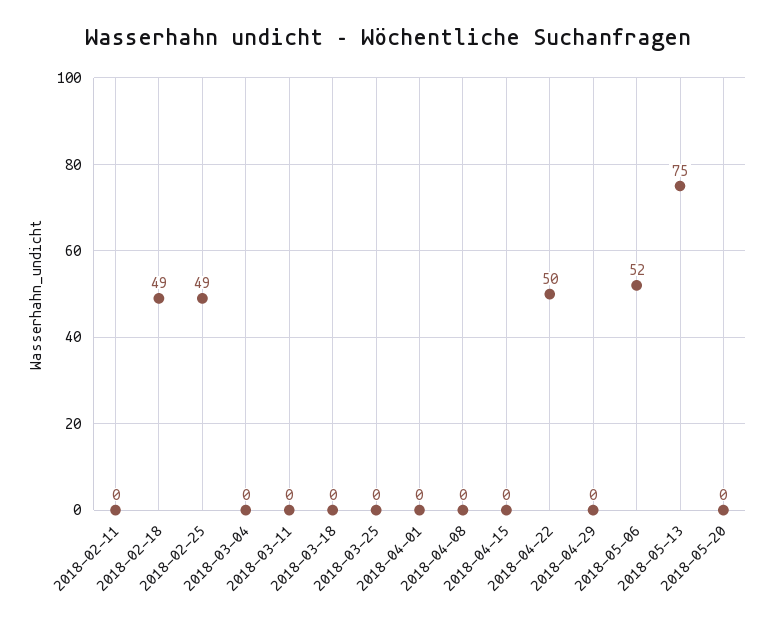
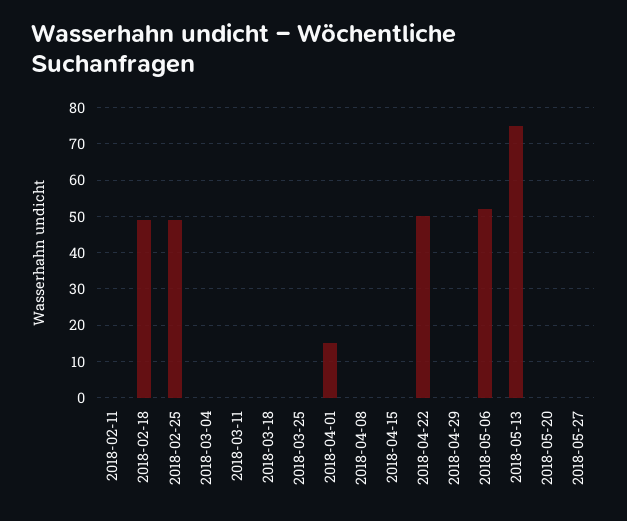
2018-04-01: 0 -> 15
2018-05-27: none -> 0

